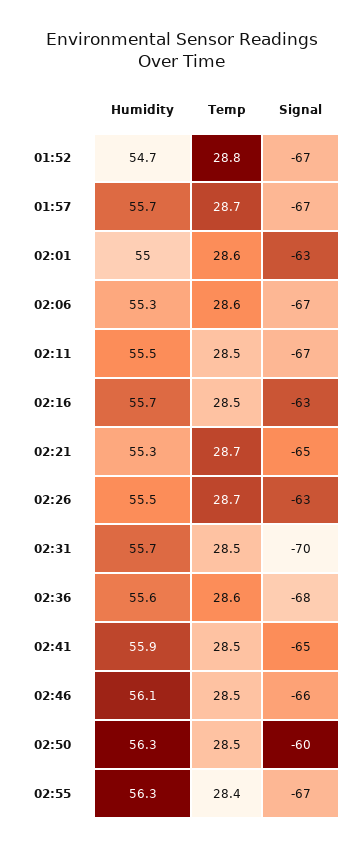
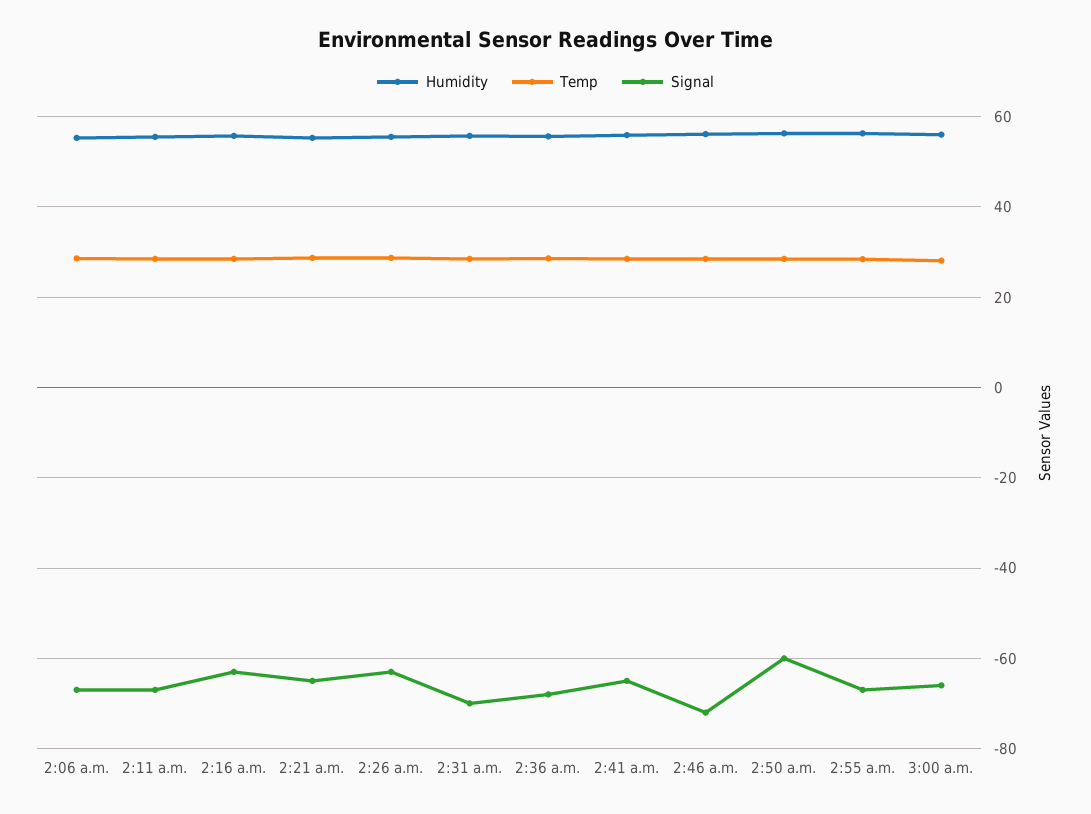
Humidity, 01:52: 54.7 -> none
Temp, 01:52: 28.8 -> none
Signal, 01:52: -67 -> none
Humidity, 01:57: 55.7 -> none
Temp, 01:57: 28.7 -> none
Signal, 01:57: -67 -> none
Humidity, 02:01: 55 -> none
Temp, 02:01: 28.6 -> none
Signal, 02:01: -63 -> none
Signal, 02:46: -66 -> -72
Humidity, 3:00 a.m.: none -> 56
Temp, 3:00 a.m.: none -> 28
Signal, 3:00 a.m.: none -> -66

